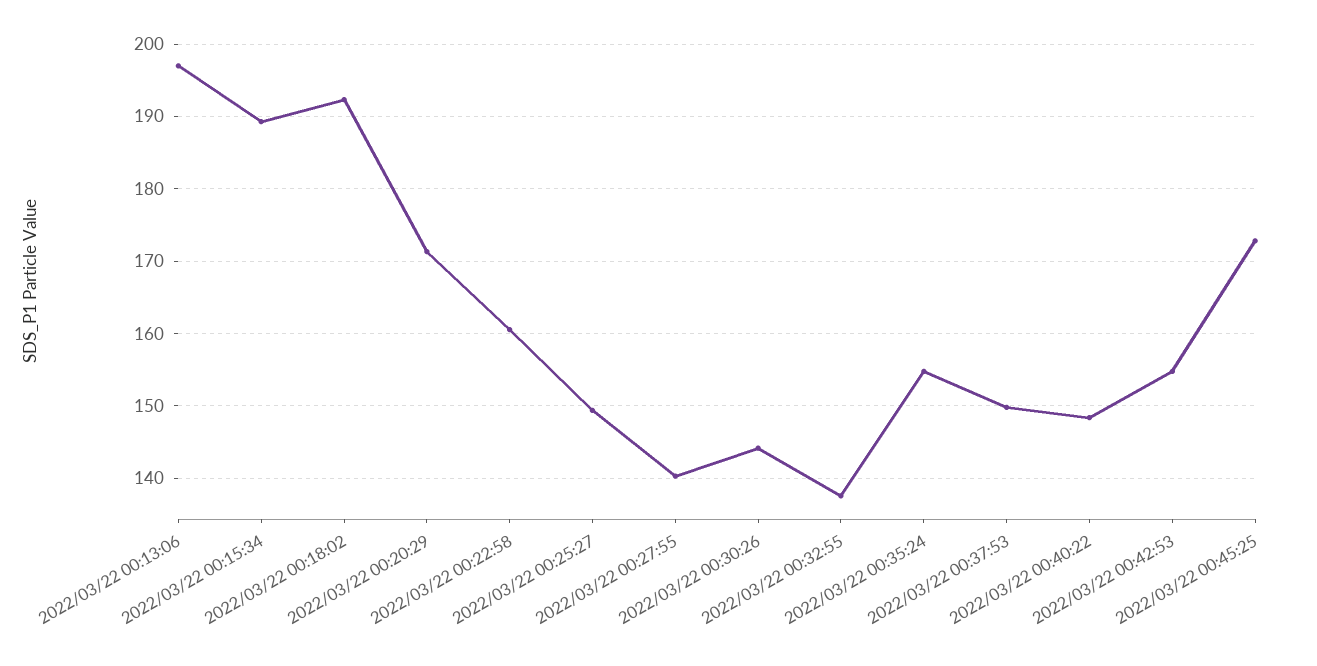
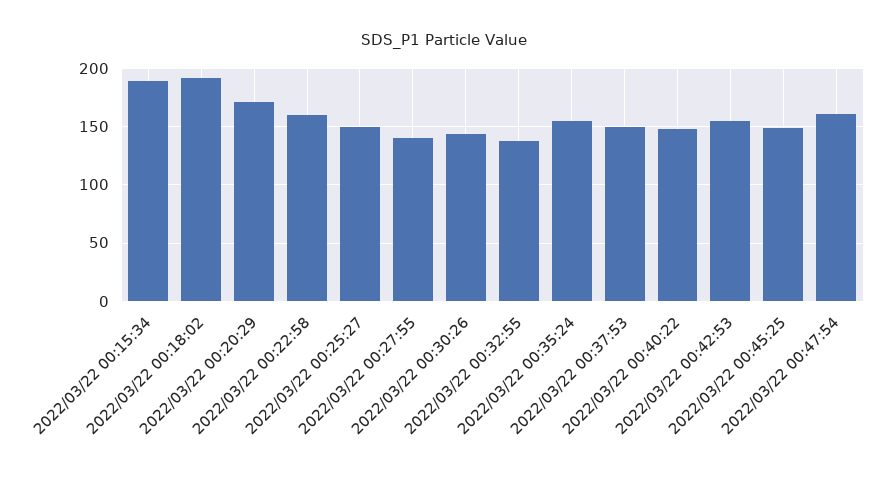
2022/03/22 00:13:06: 197 -> none
2022/03/22 00:45:25: 173 -> 150
2022/03/22 00:47:54: none -> 160

